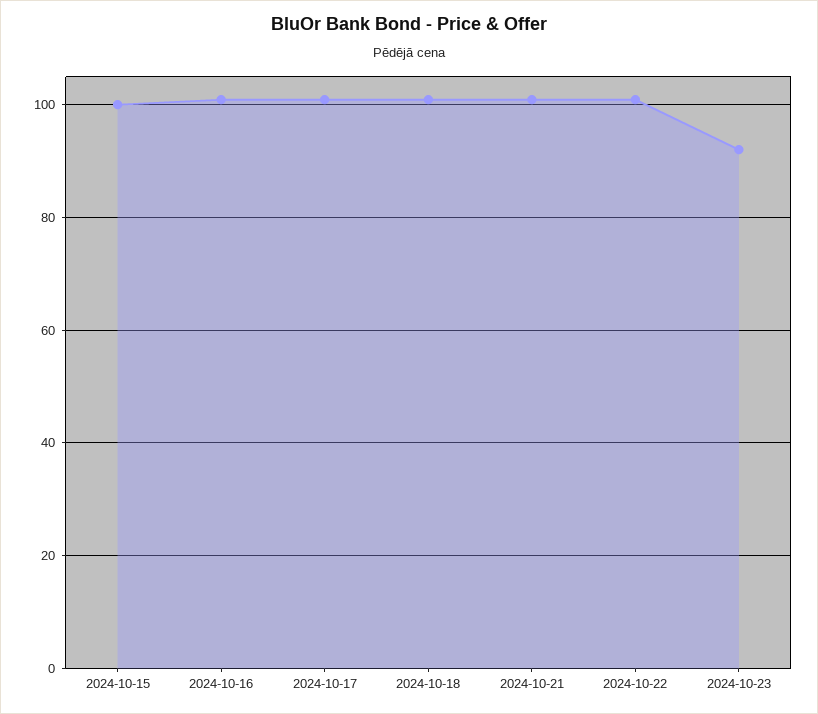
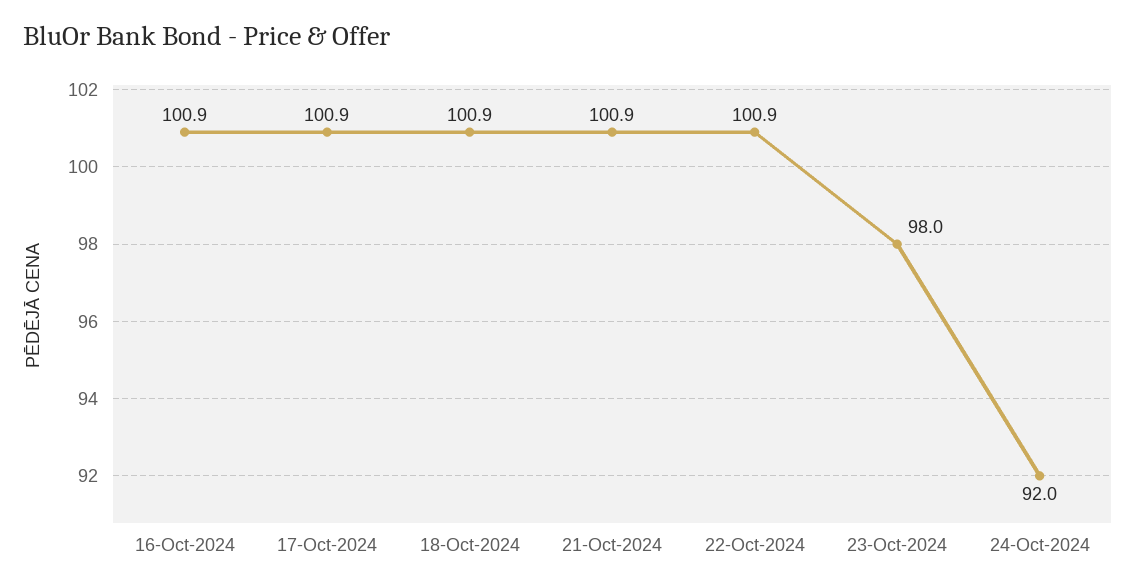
2024-10-15: 100 -> none
2024-10-23: 92 -> 98
24-Oct-2024: none -> 92

